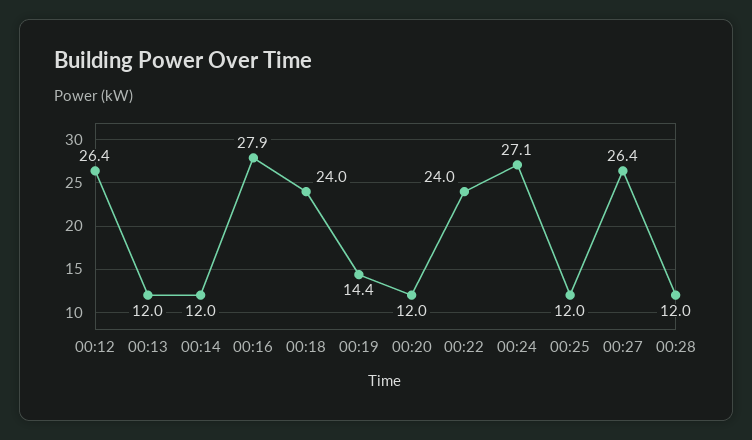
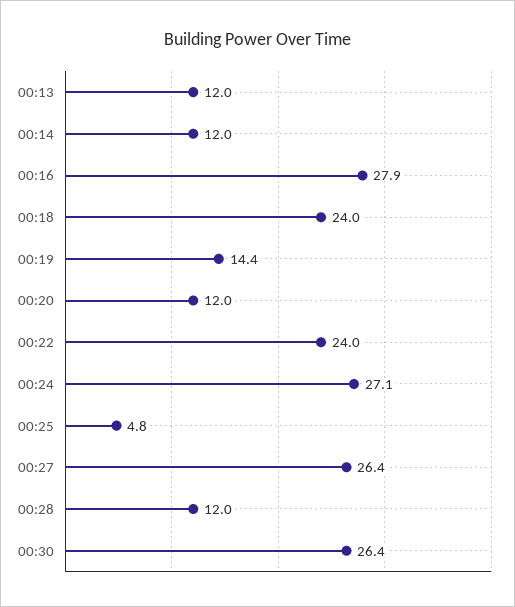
00:12: 26.4 -> none
00:25: 12 -> 4.8
00:30: none -> 26.4

